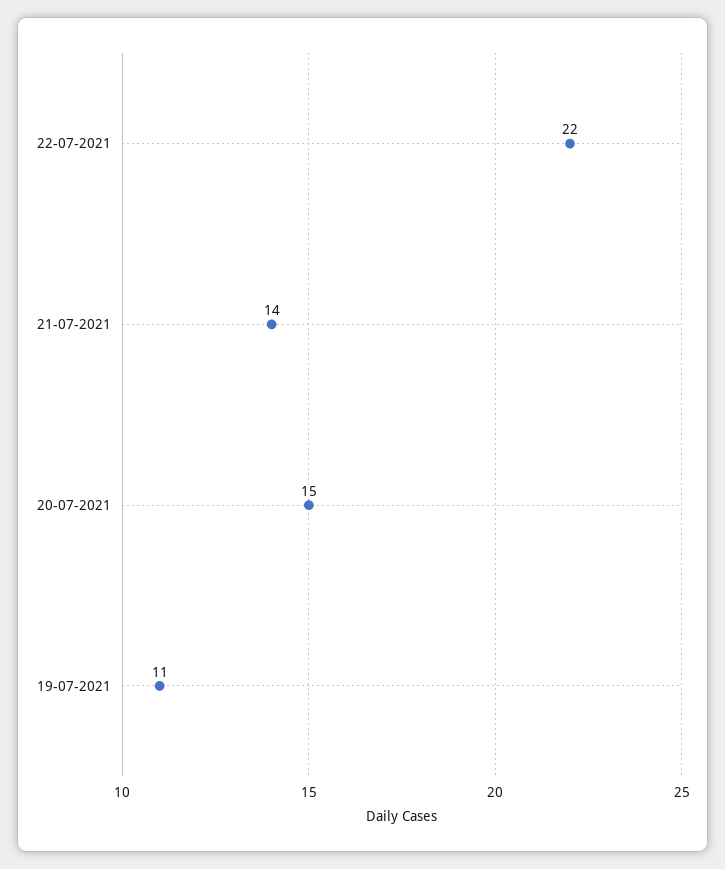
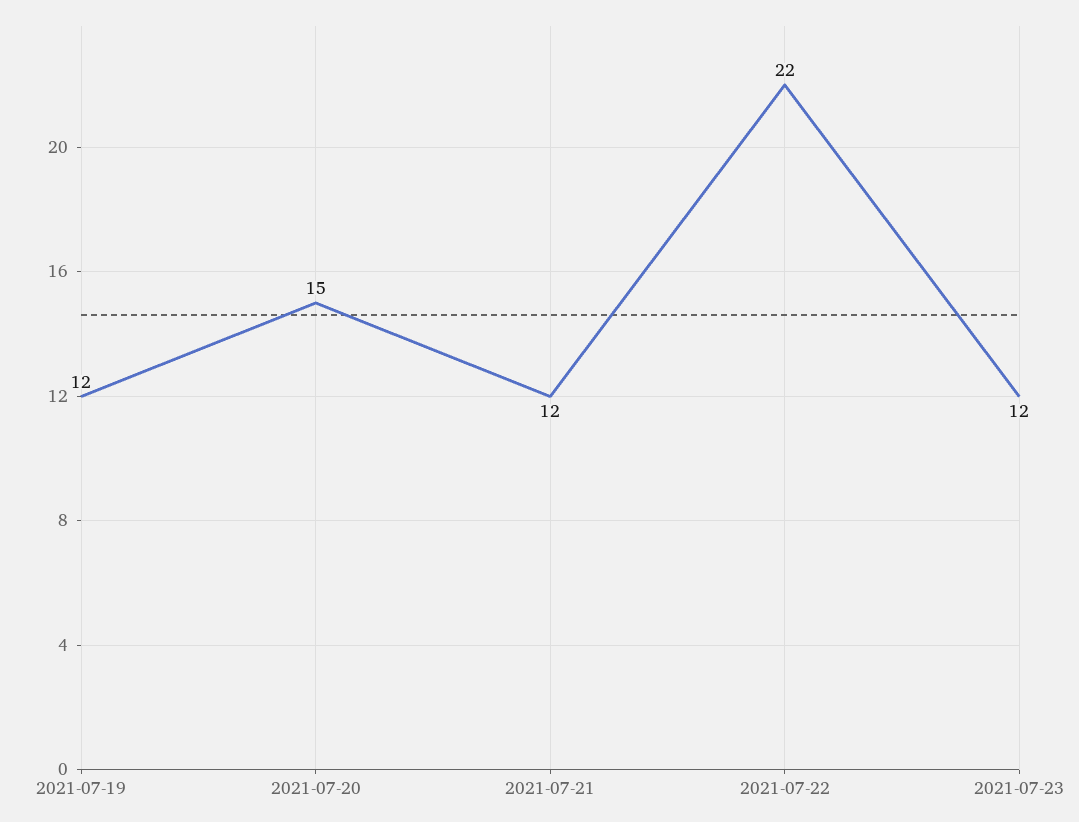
21-07-2021: 14 -> 12
19-07-2021: 11 -> 12
2021-07-23: none -> 12

